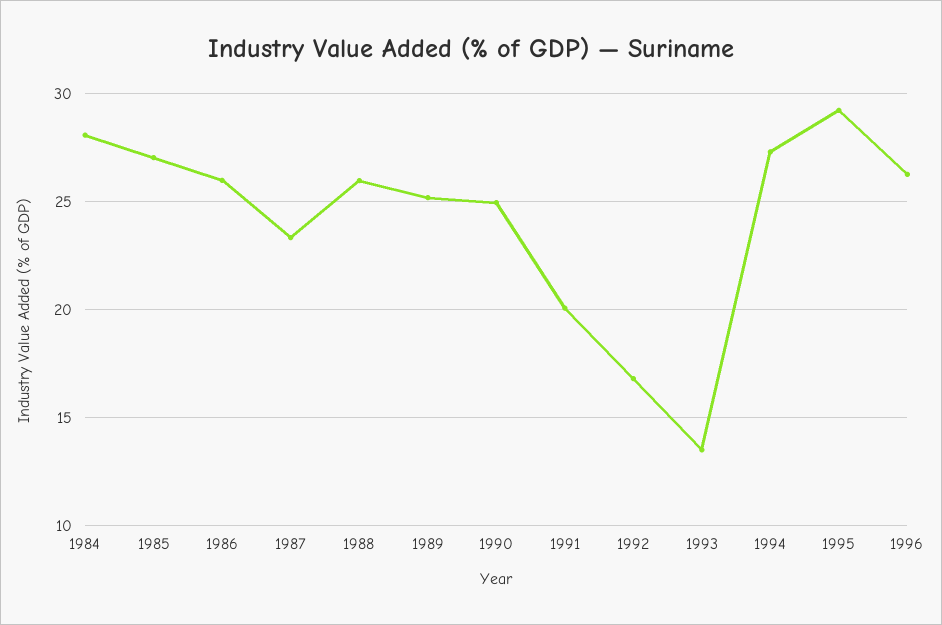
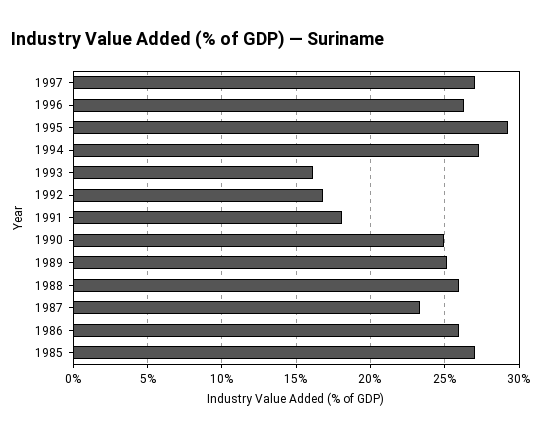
1984: 28 -> none
1991: 20 -> 18
1993: 13.5 -> 16
1997: none -> 27

